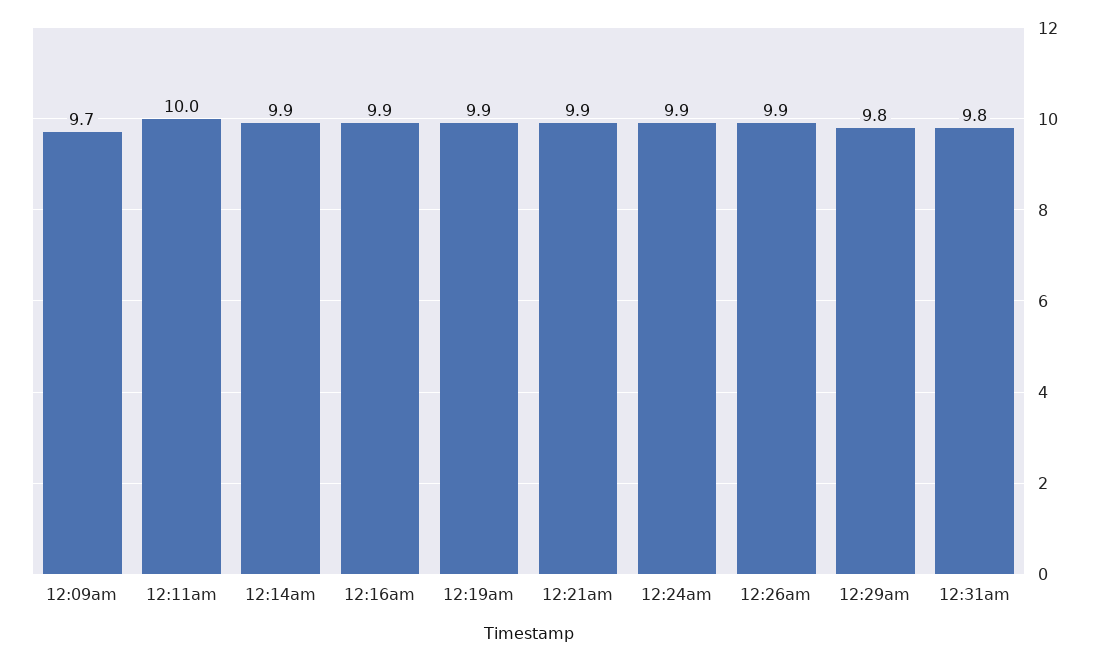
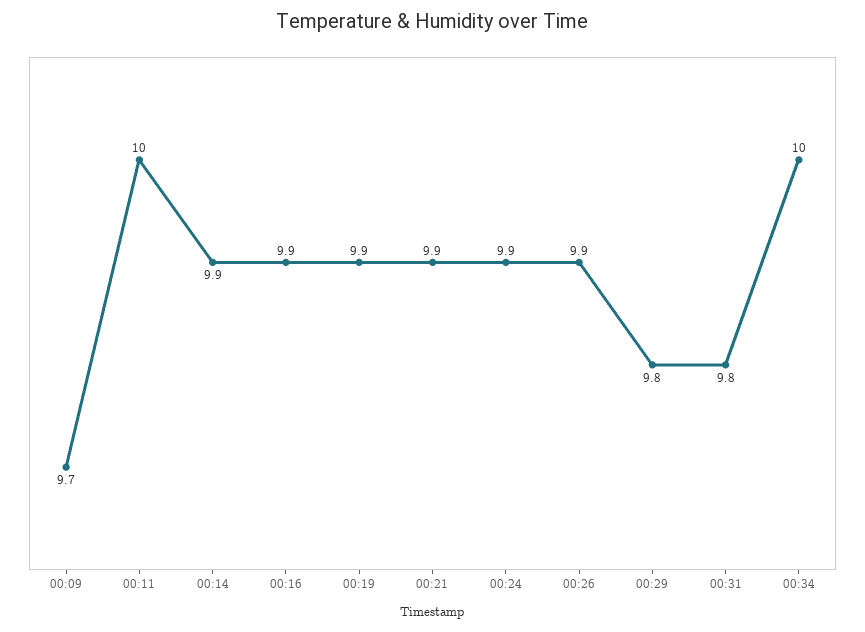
00:34: none -> 10

